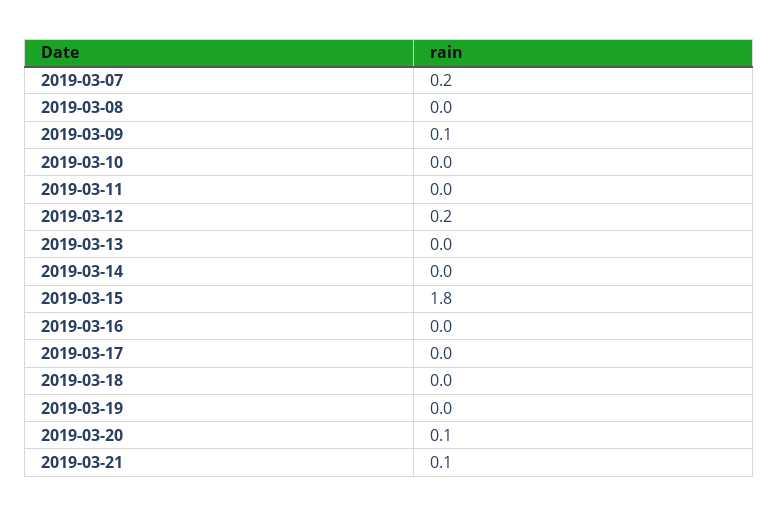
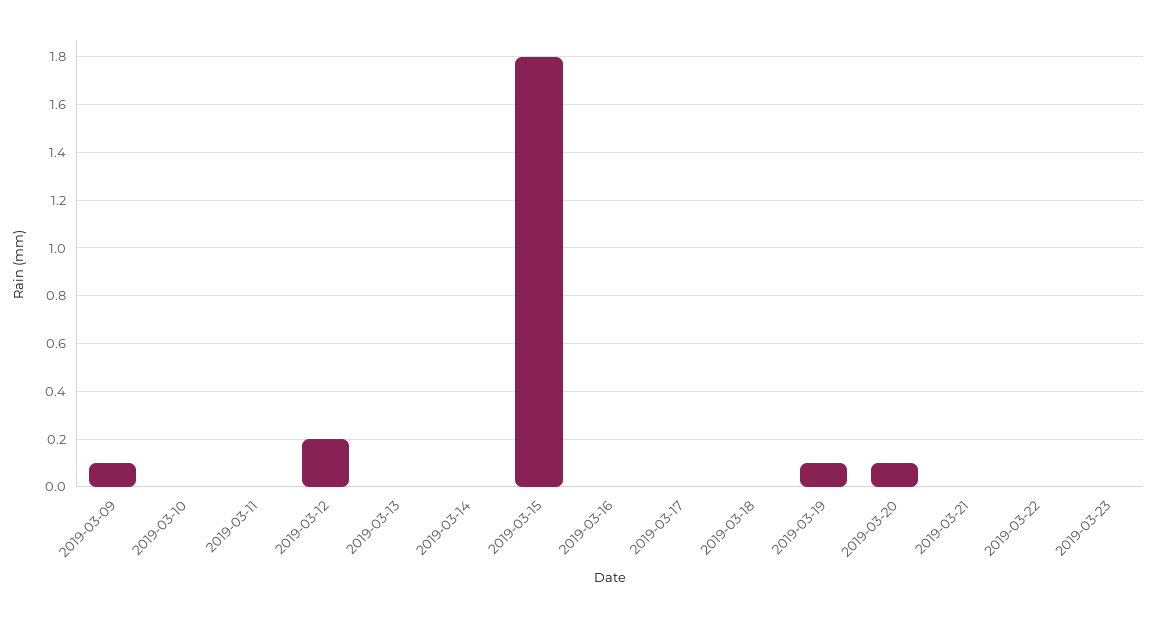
2019-03-07: 0.2 -> none
2019-03-08: 0 -> none
2019-03-19: 0 -> 0.1
2019-03-21: 0.1 -> 0
2019-03-22: none -> 0
2019-03-23: none -> 0

